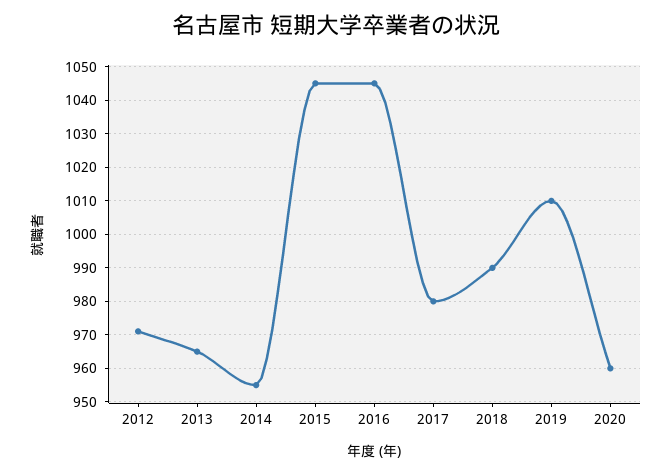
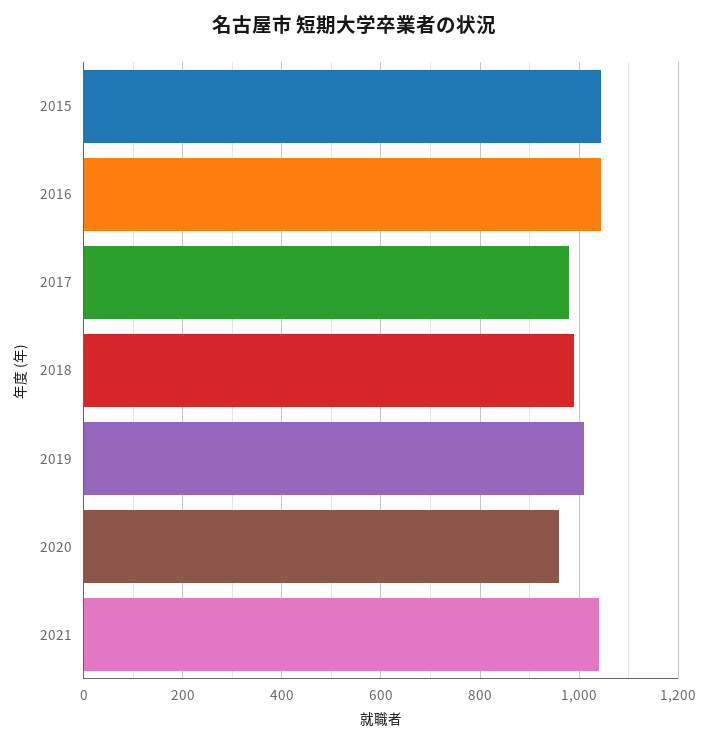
2012: 970 -> none
2013: 965 -> none
2014: 955 -> none
2021: none -> 1040

